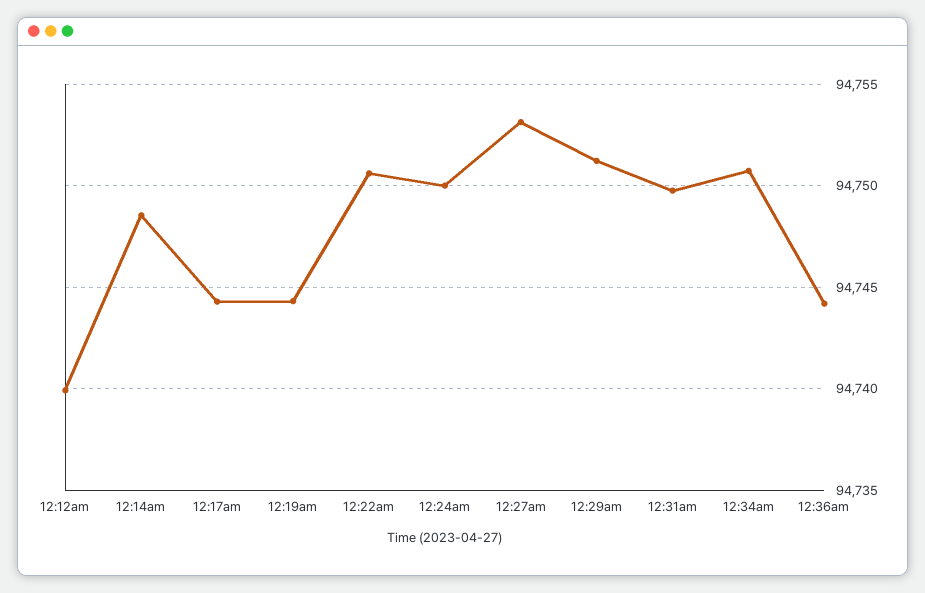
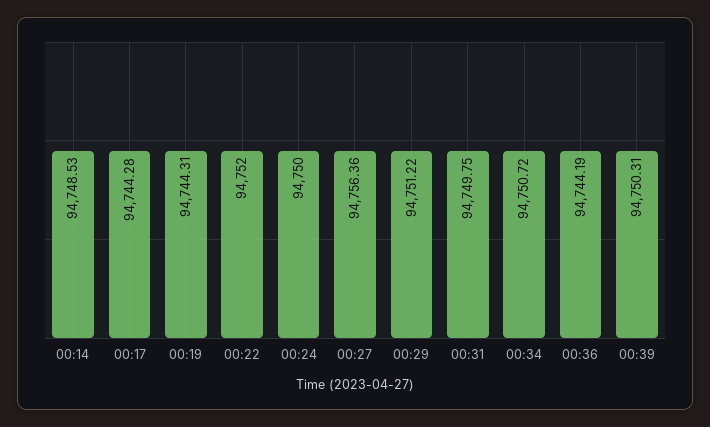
12:12am: 94740 -> none
12:22am: 94750.5 -> 94752
12:27am: 94753 -> 94756.36
00:39: none -> 94750.31

